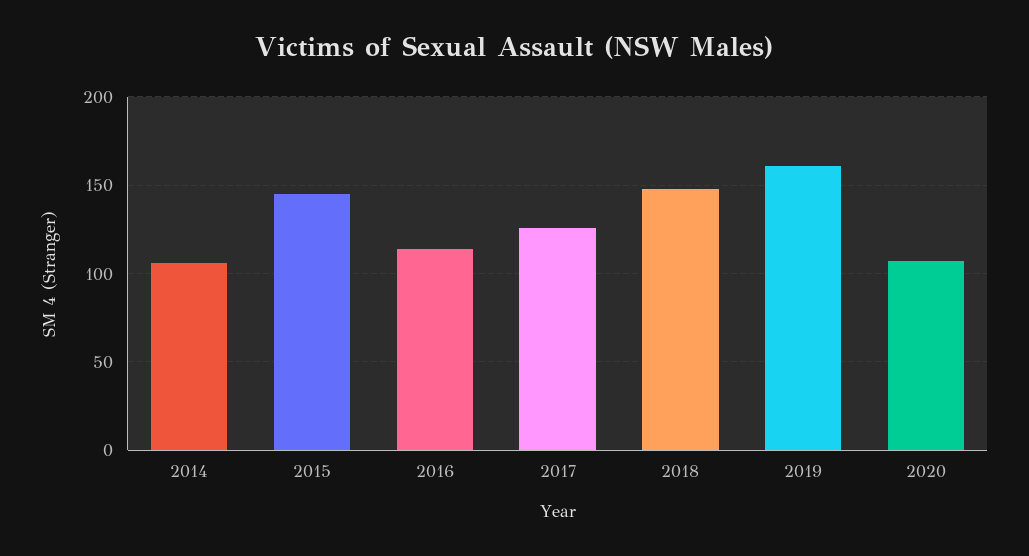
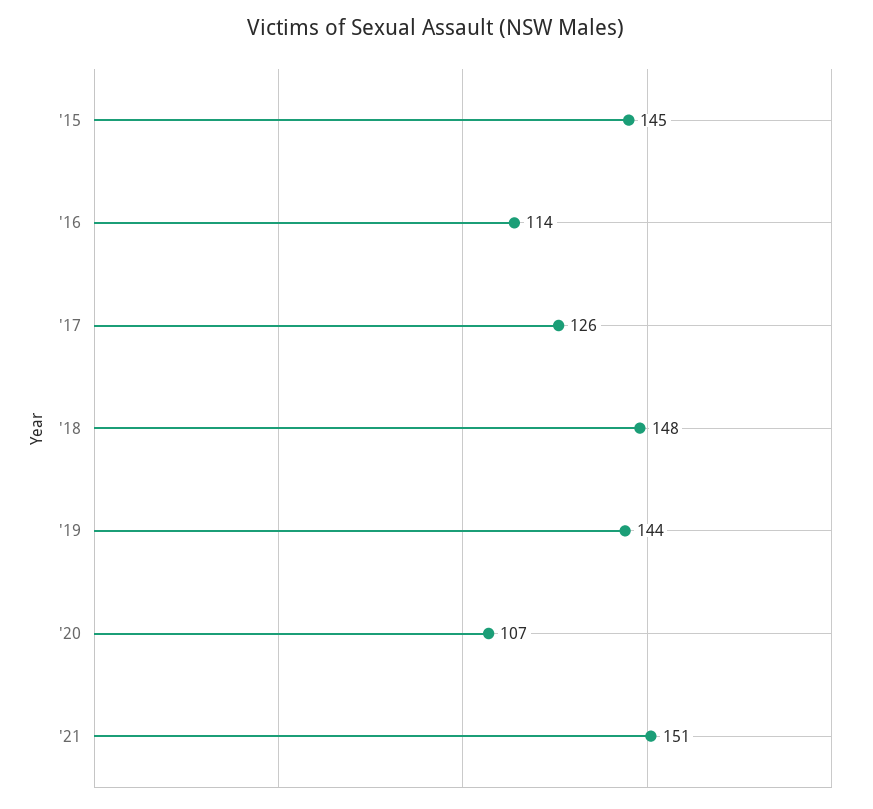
2014: 105 -> none
2019: 160 -> 144
'21: none -> 151

